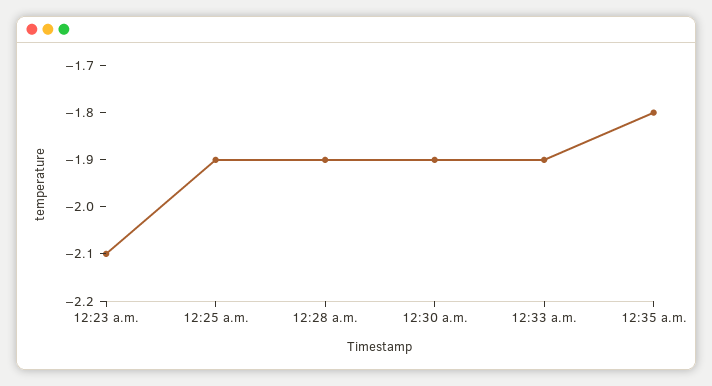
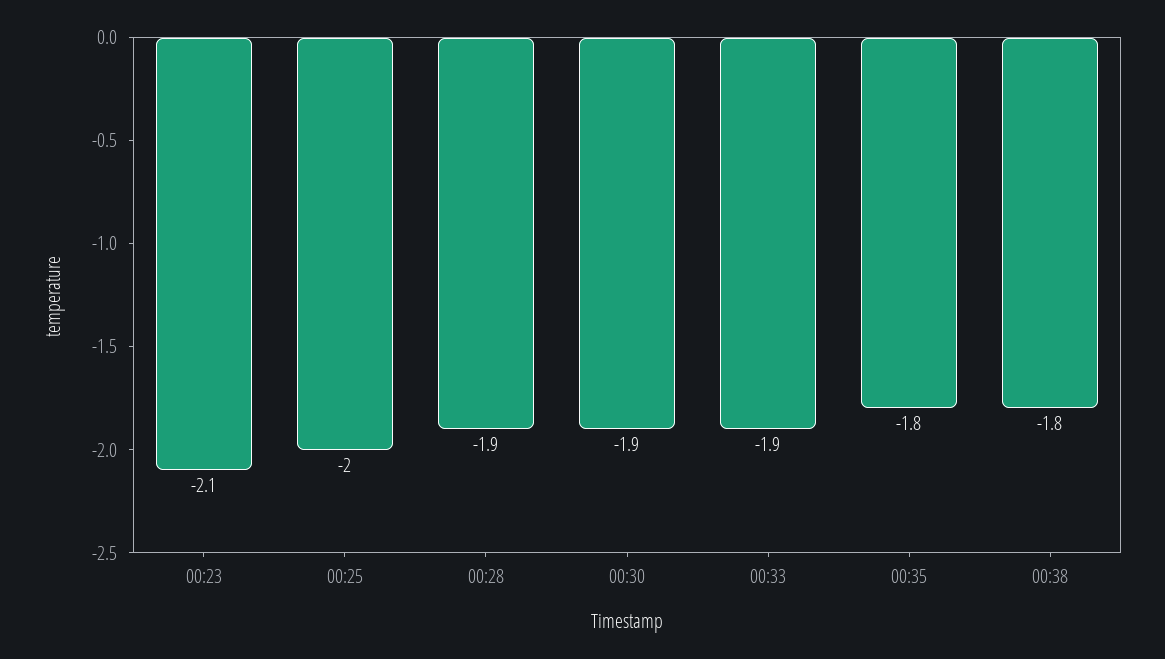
12:25 a.m.: -1.9 -> -2
00:38: none -> -1.8

